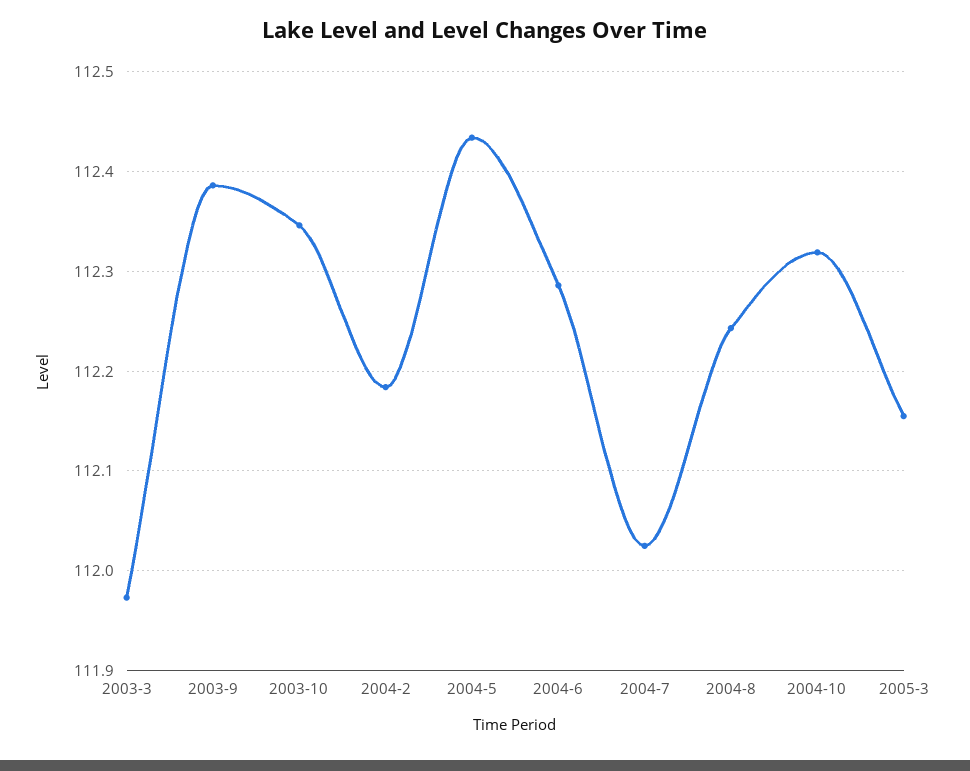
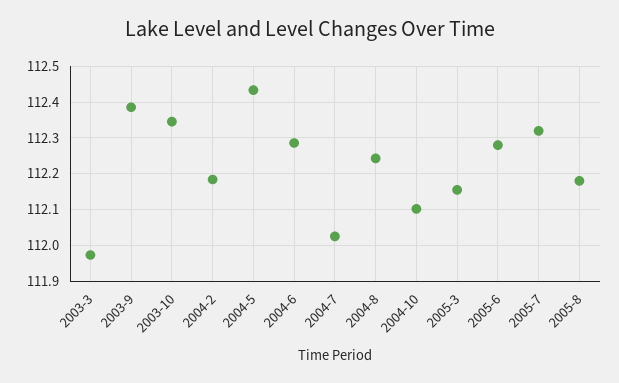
2004-10: 112.32 -> 112.1
2005-6: none -> 112.28
2005-7: none -> 112.32
2005-8: none -> 112.18

